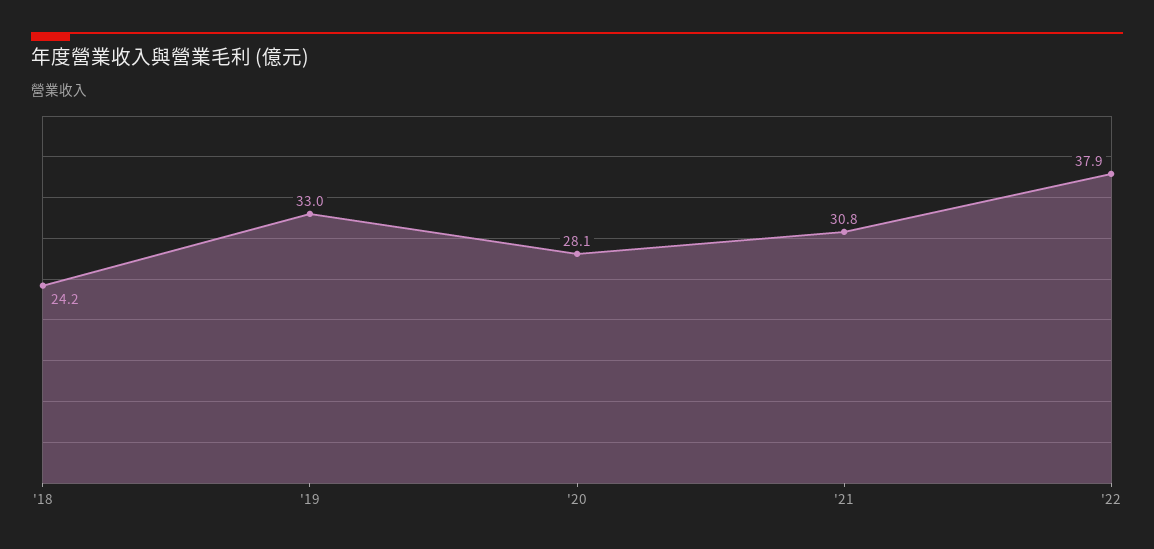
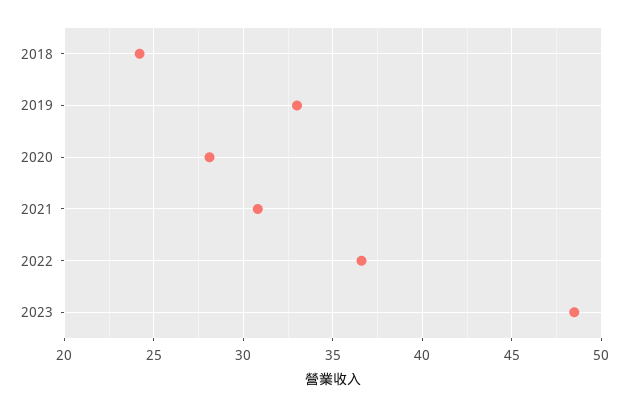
'22: 37.9 -> 36.5
2023: none -> 48.5

